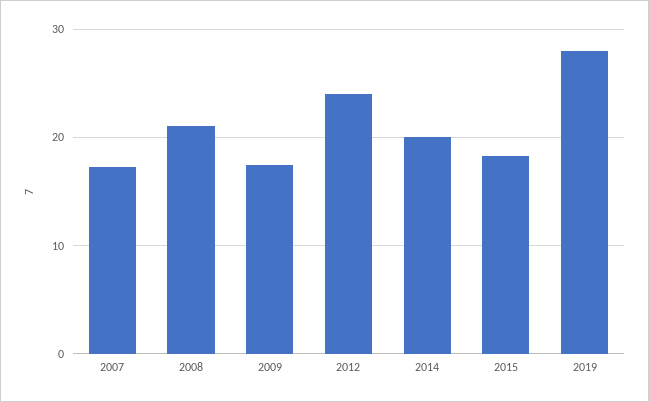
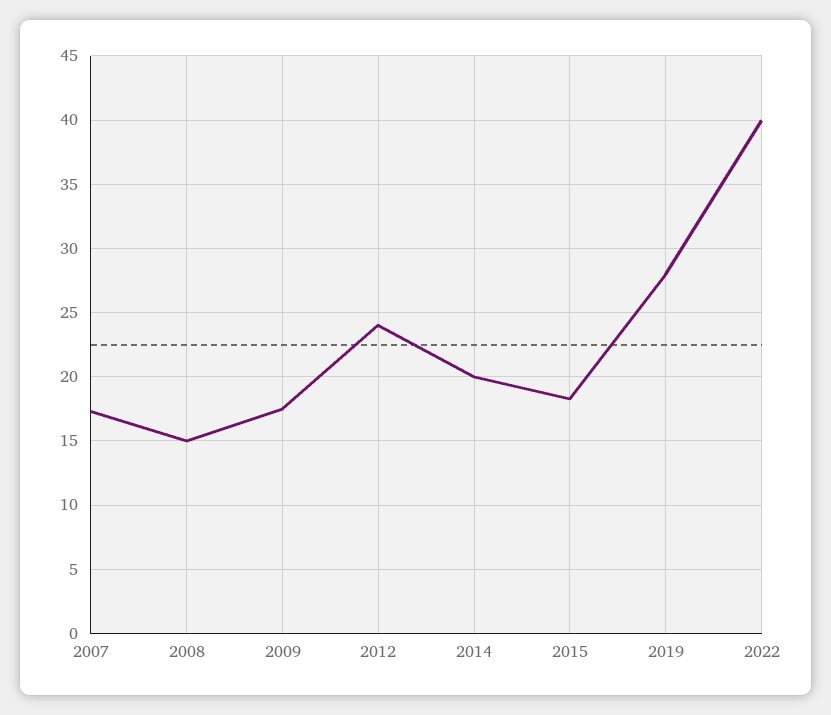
2008: 21 -> 15
2022: none -> 40

